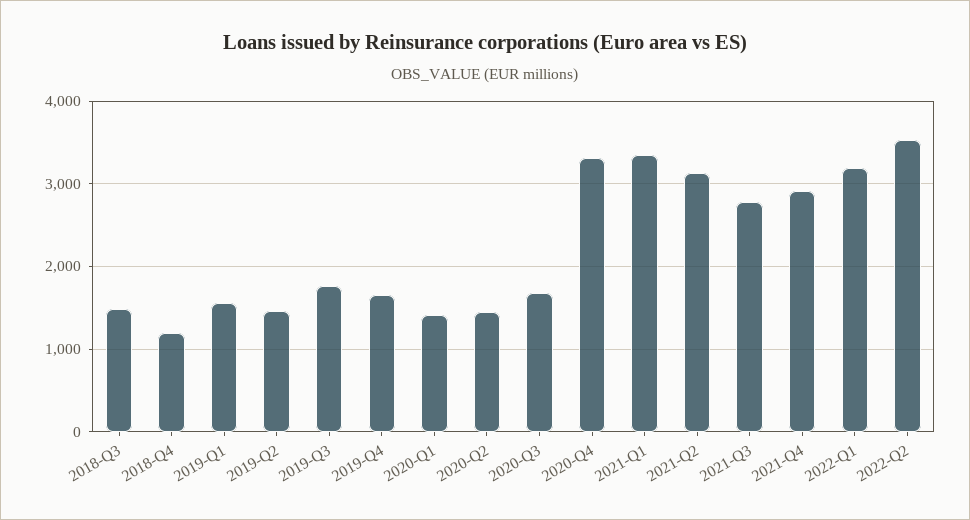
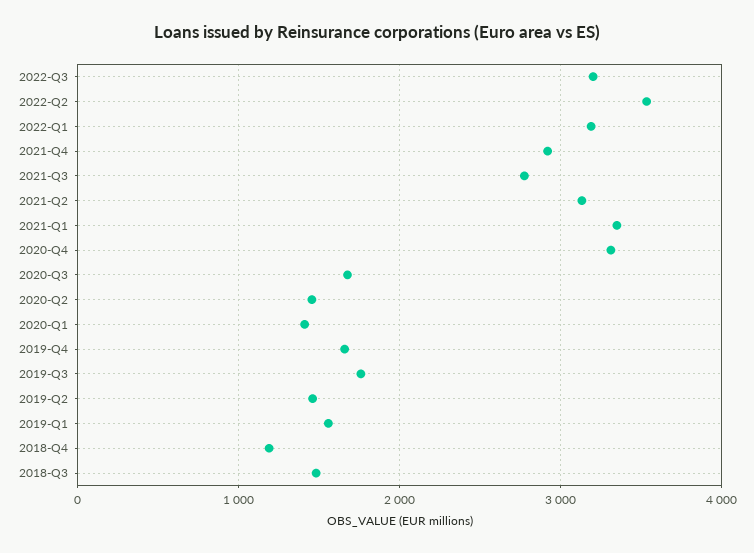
2022-Q3: none -> 3200

